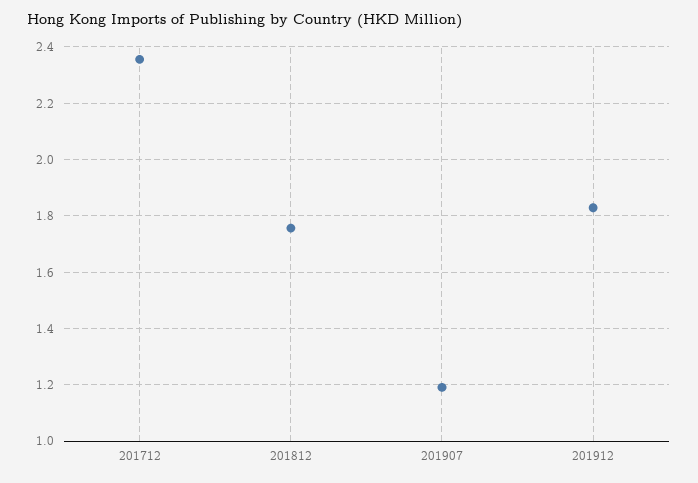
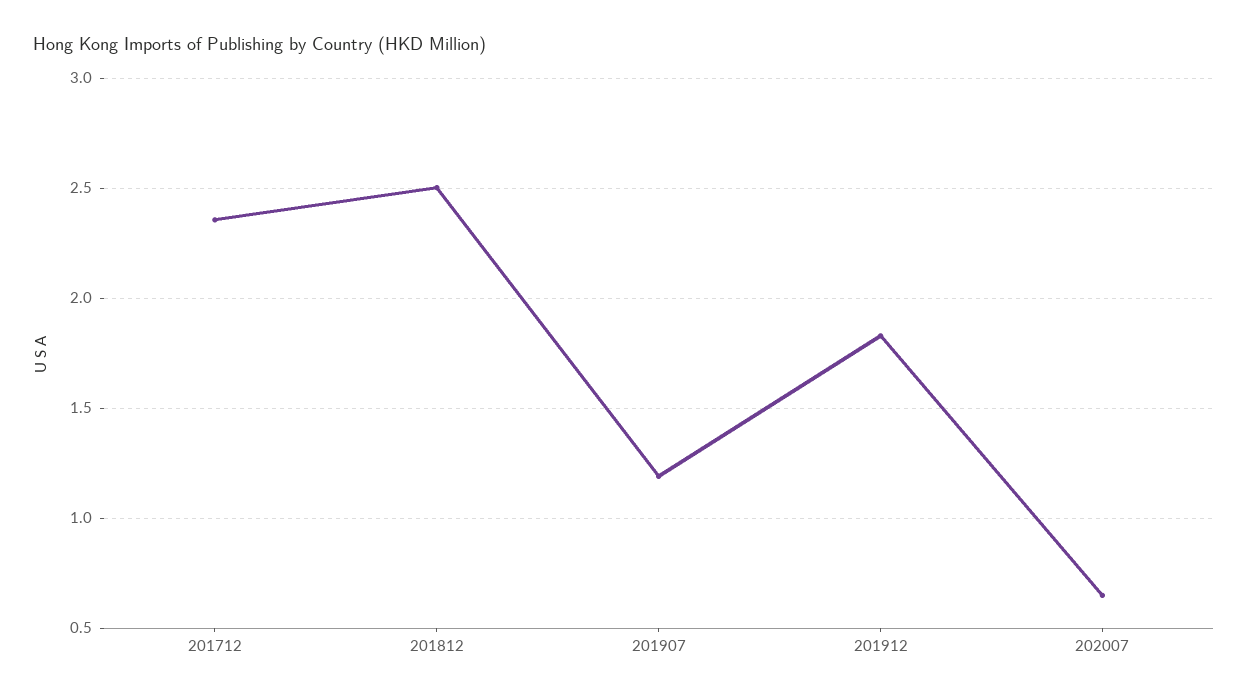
201812: 1.75 -> 2.5
202007: none -> 0.65

